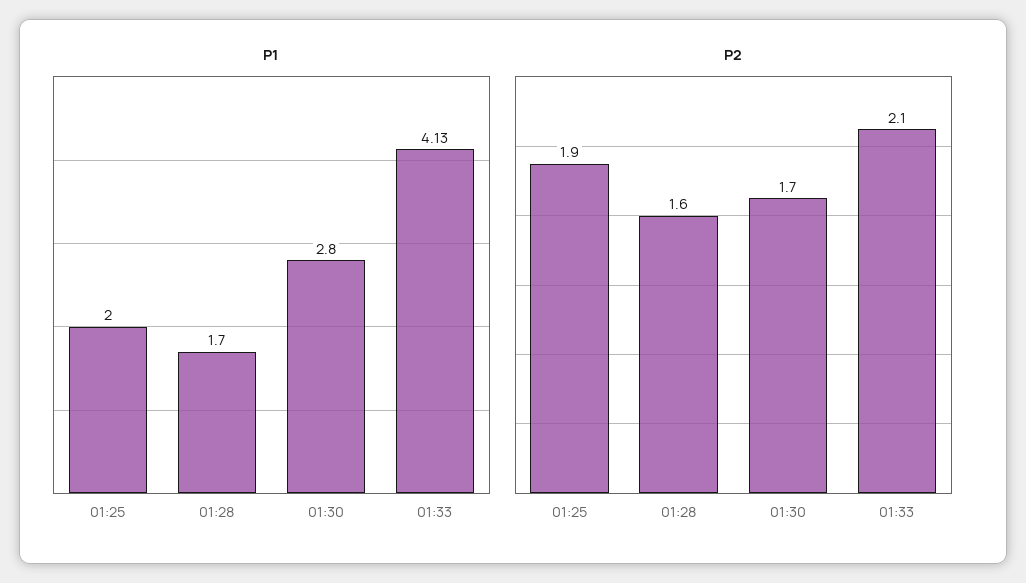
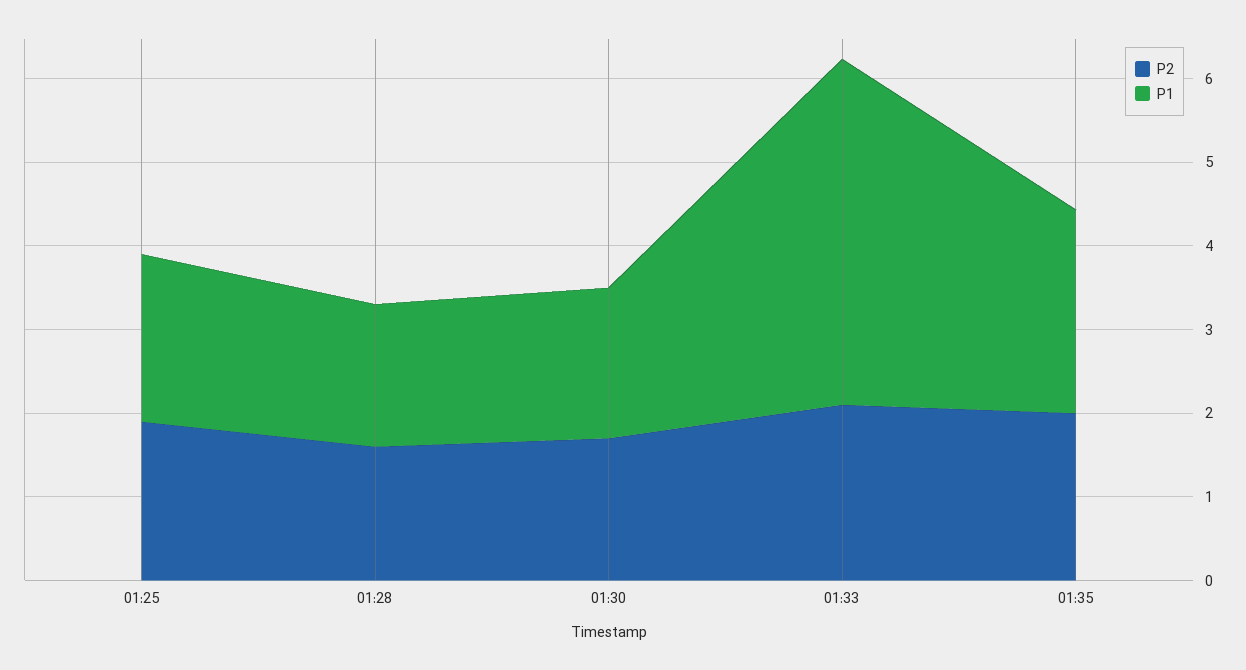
P1, 01:30: 2.8 -> 1.8
P2, 01:35: none -> 2
P1, 01:35: none -> 2.4

